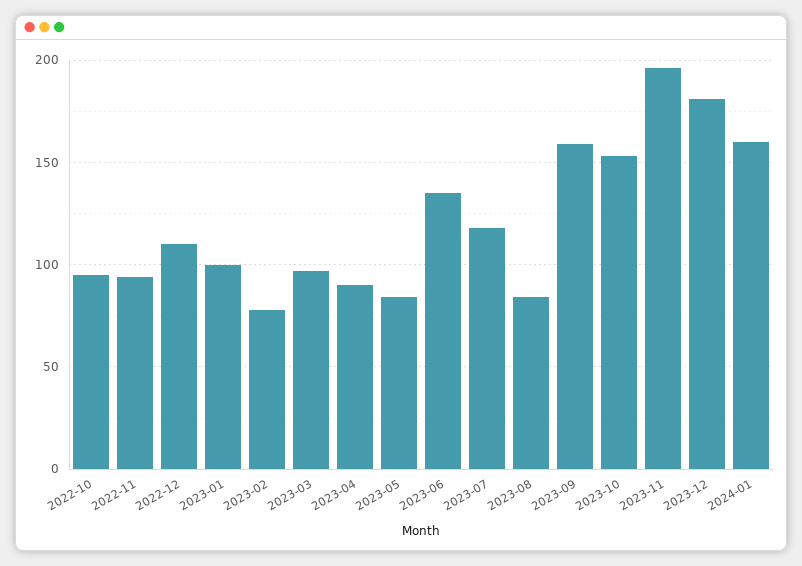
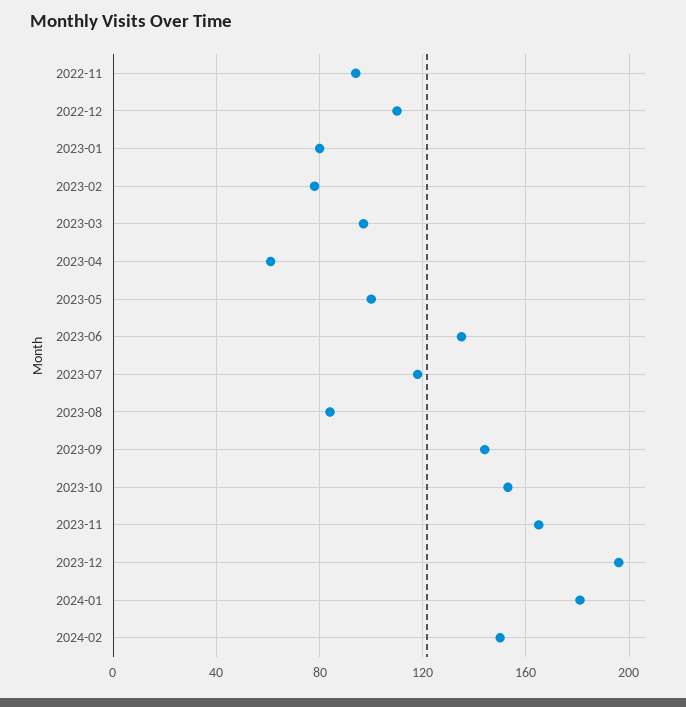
2022-10: 95 -> none
2023-01: 100 -> 80
2023-04: 90 -> 60
2023-05: 85 -> 100
2023-09: 160 -> 145
2023-11: 195 -> 165
2023-12: 180 -> 195
2024-01: 160 -> 180
2024-02: none -> 150

